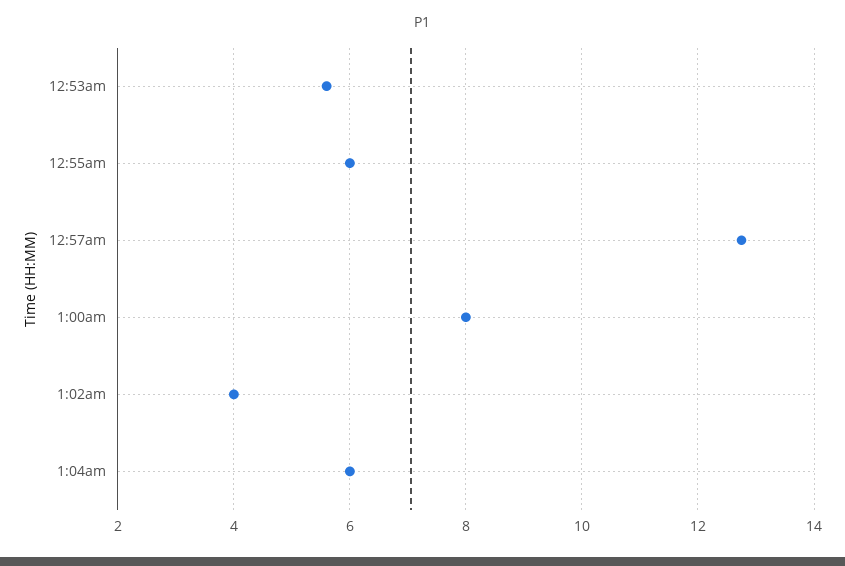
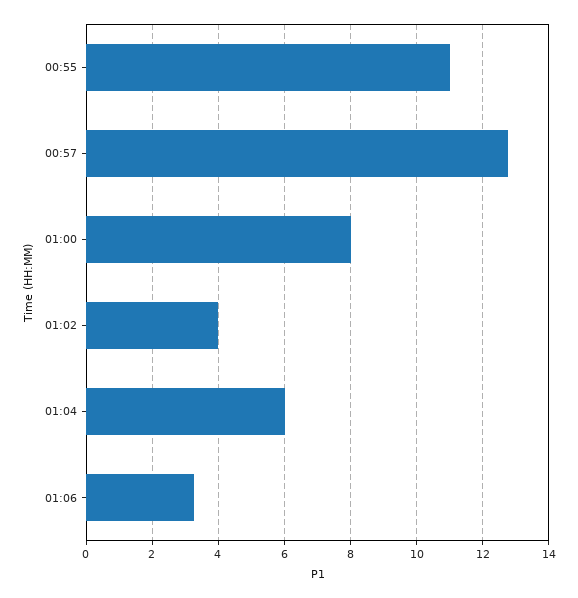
12:53am: 5.6 -> none
12:55am: 6 -> 11
01:06: none -> 3.2

